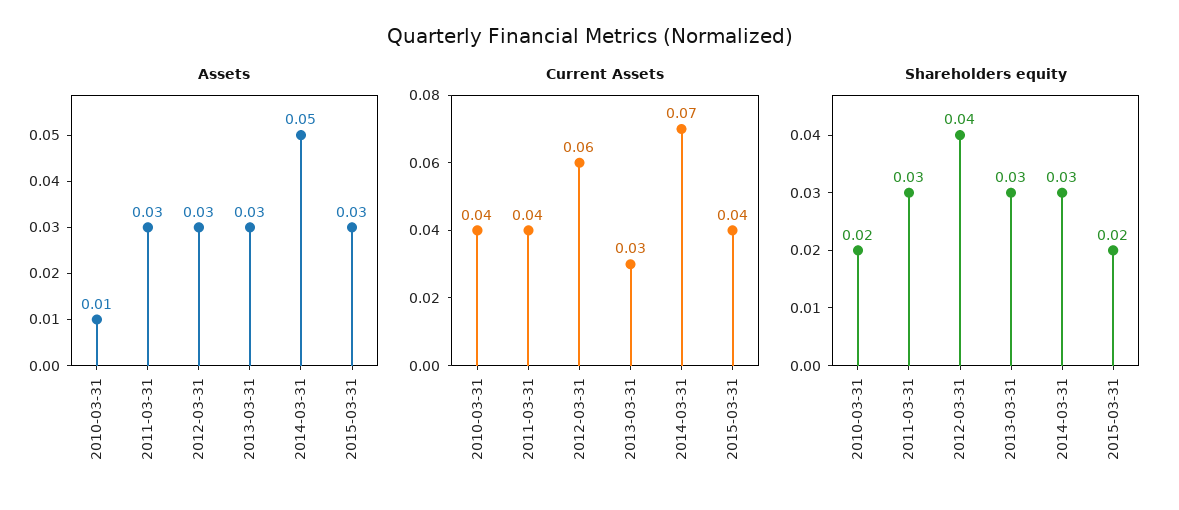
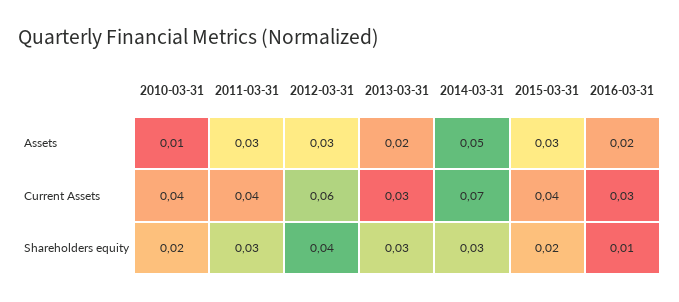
Assets, 2013-03-31: 0.03 -> 0.02
Assets, 2016-03-31: none -> 0.02
Current Assets, 2016-03-31: none -> 0.03
Shareholders equity, 2016-03-31: none -> 0.01

